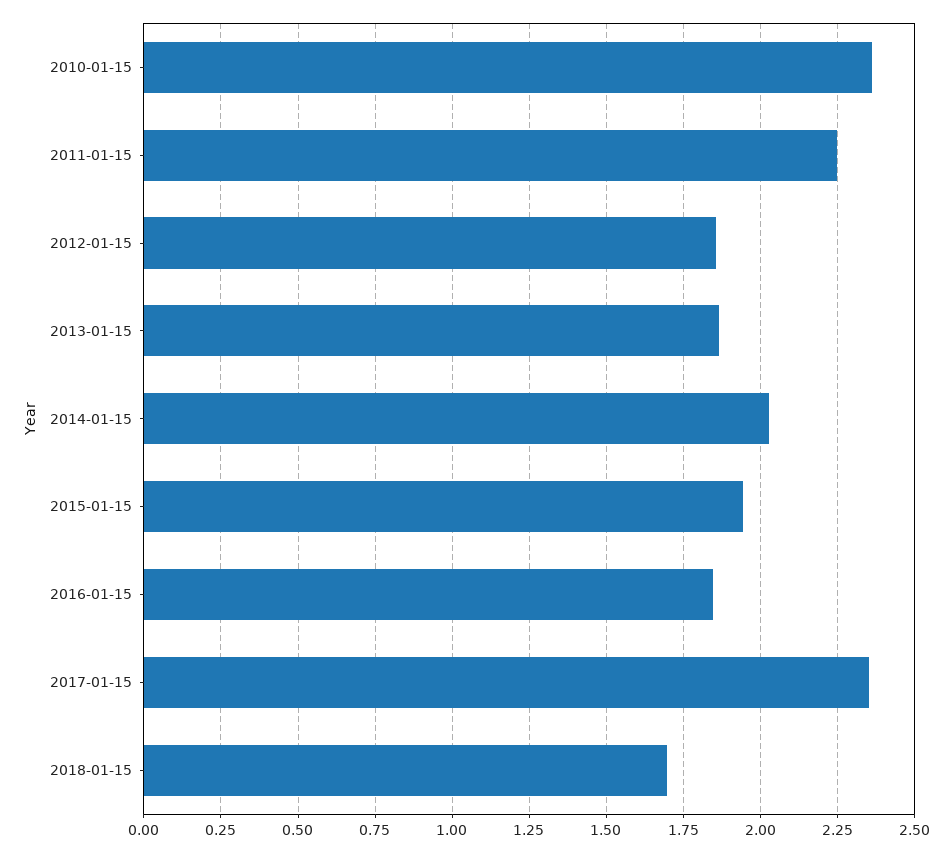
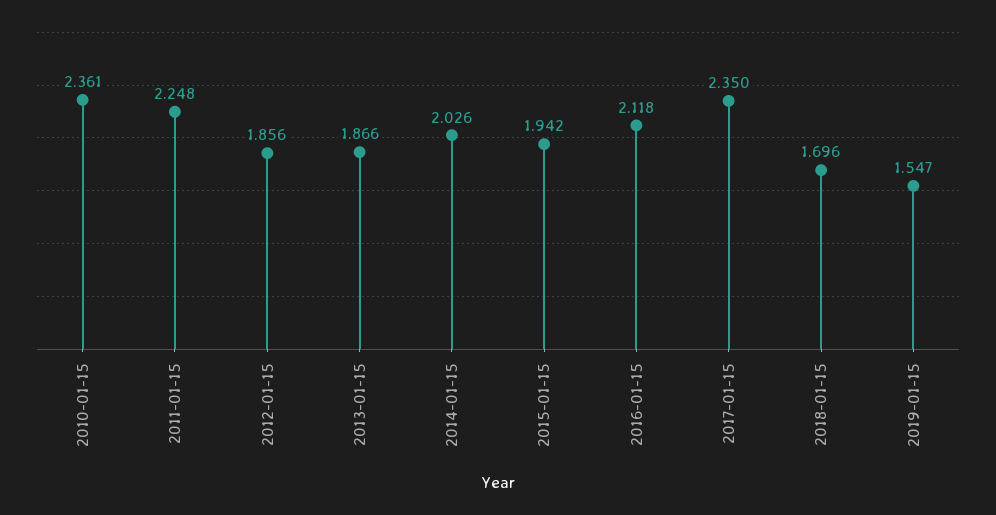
2016-01-15: 1.85 -> 2.118
2019-01-15: none -> 1.547

